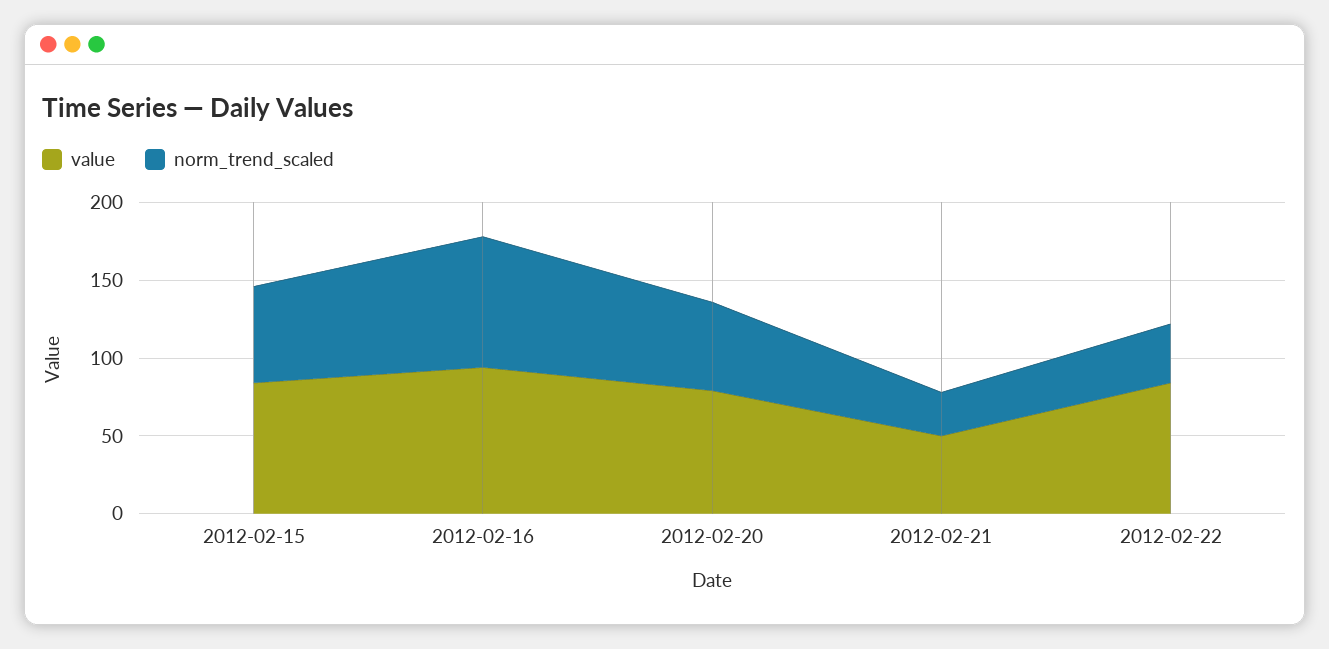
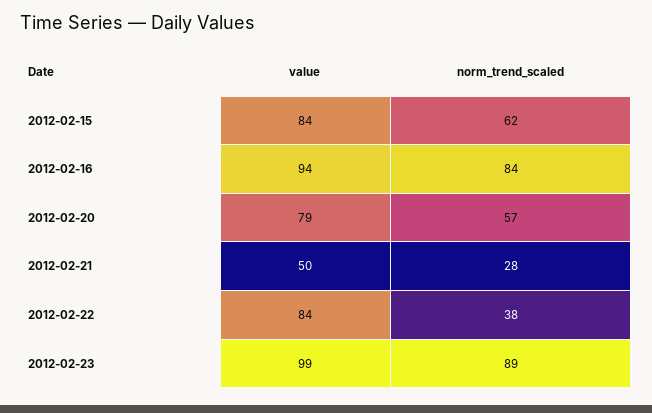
value, 2012-02-23: none -> 99
norm_trend_scaled, 2012-02-23: none -> 89

